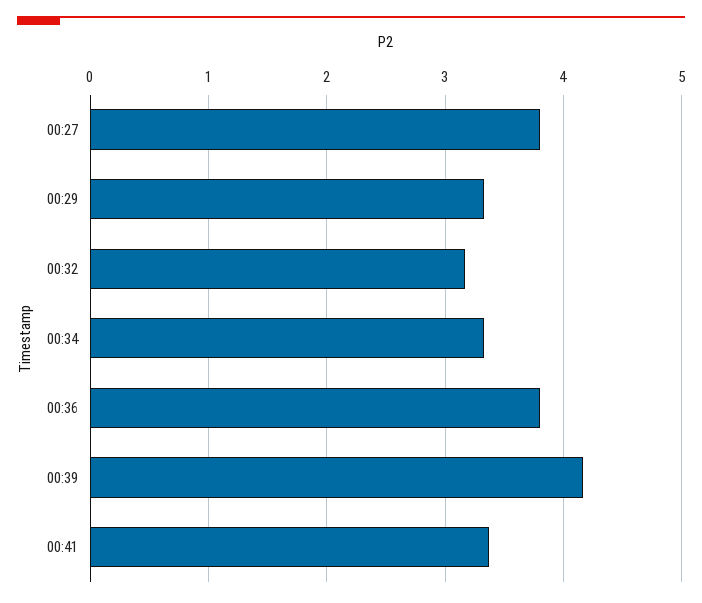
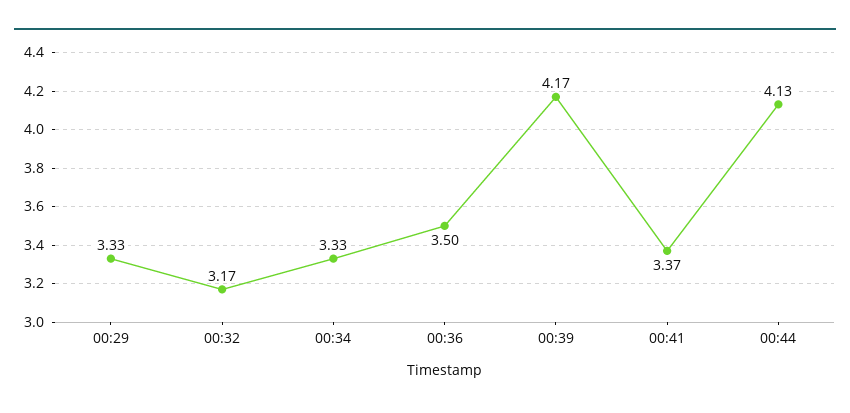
00:27: 3.8 -> none
00:36: 3.8 -> 3.5
00:44: none -> 4.13

